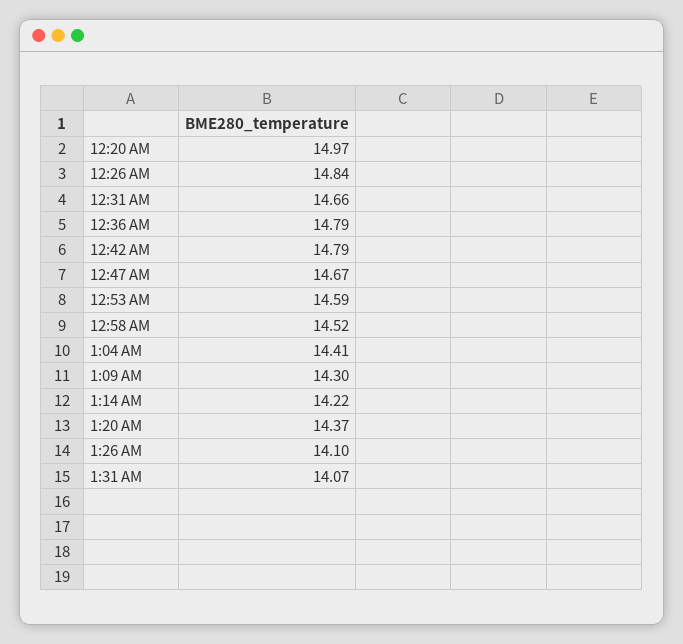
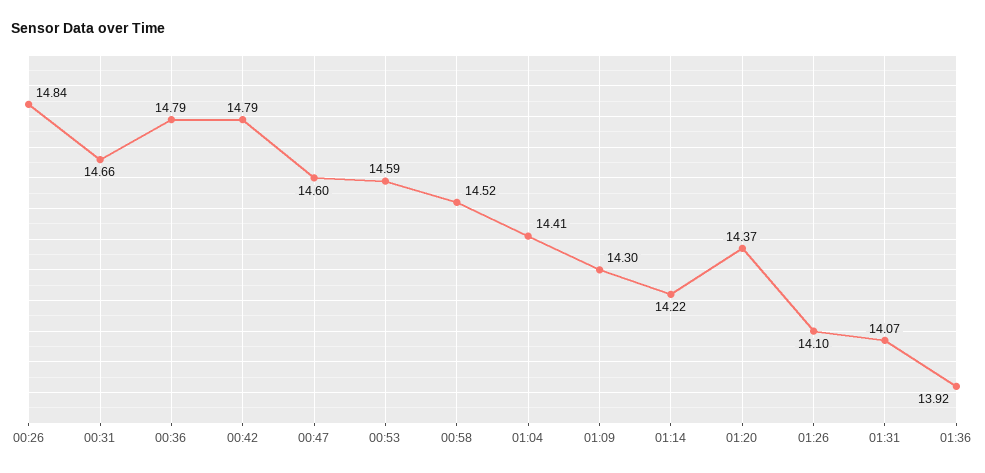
12:20 AM: 14.97 -> none
12:47 AM: 14.67 -> 14.6
01:36: none -> 13.92

